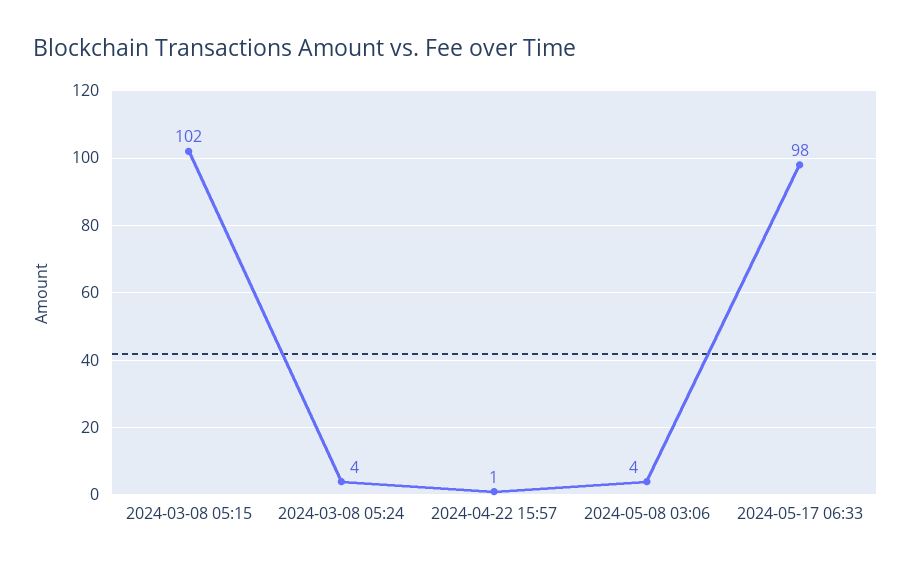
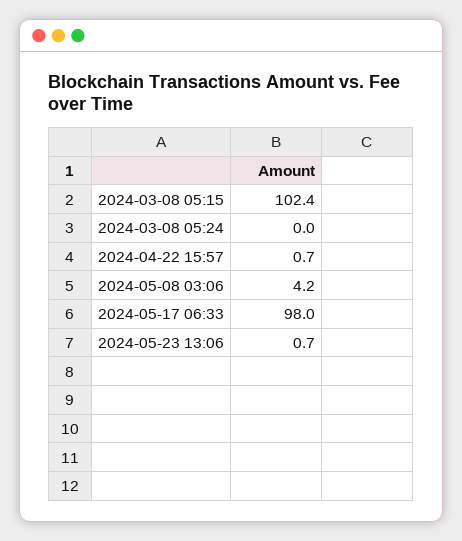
2024-03-08 05:24: 4 -> 0
2024-05-23 13:06: none -> 0.7

